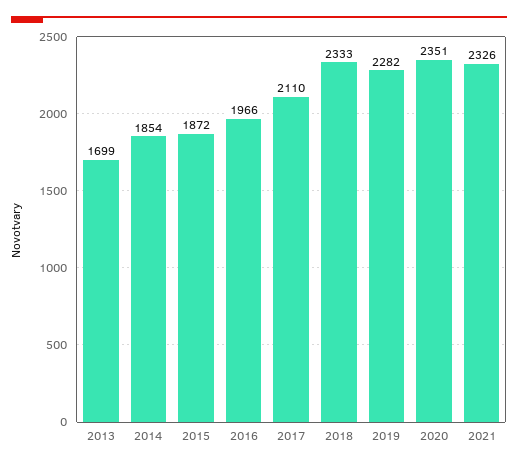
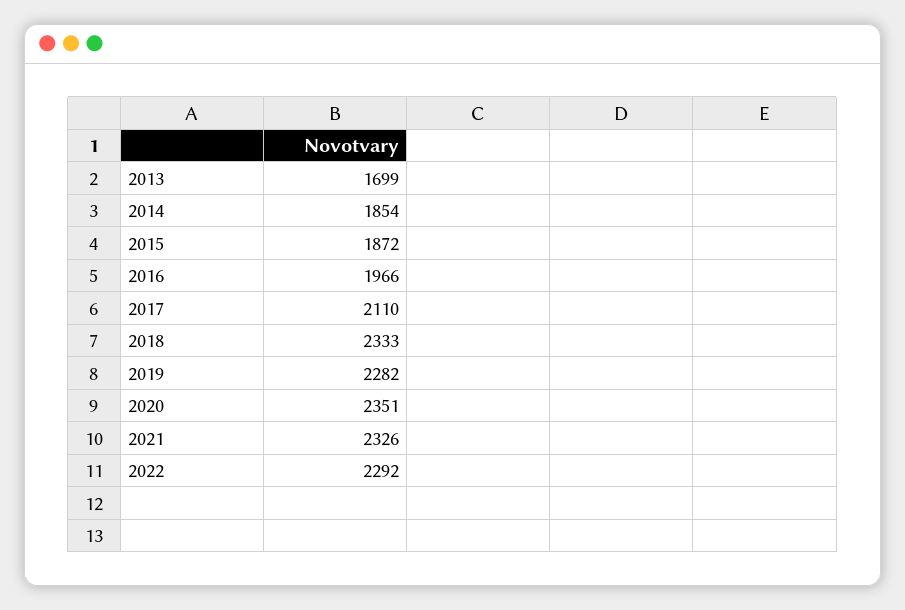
2022: none -> 2292

